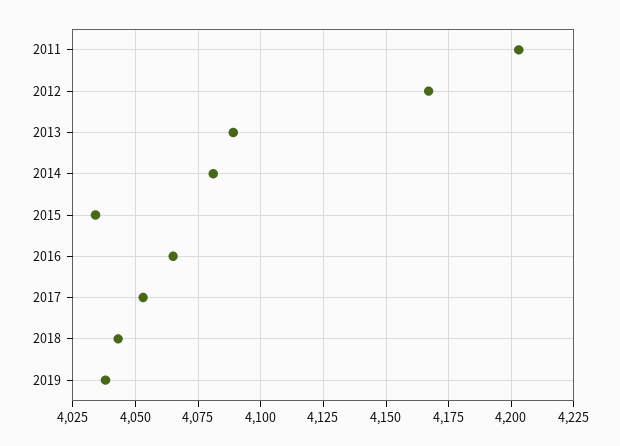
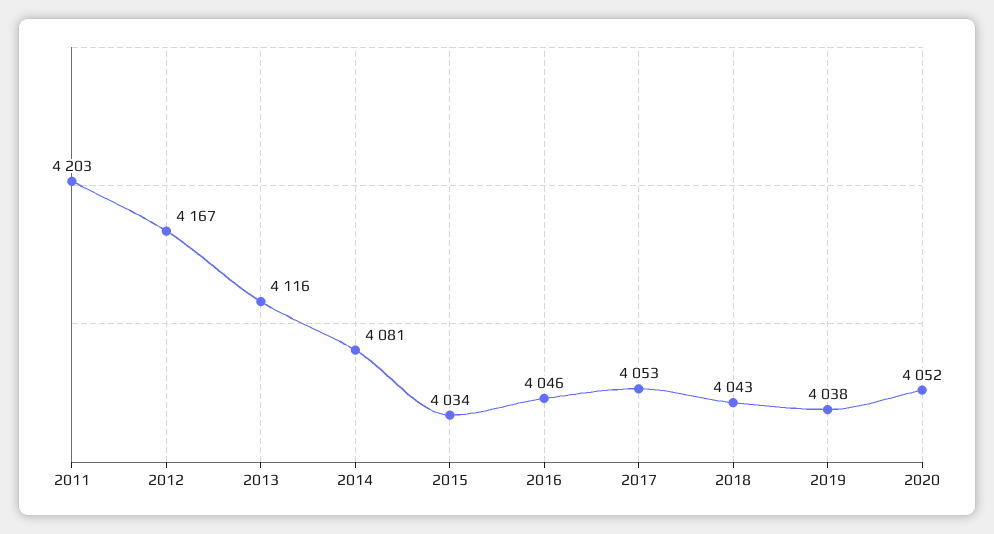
2013: 4090 -> 4116
2016: 4065 -> 4046
2020: none -> 4052

